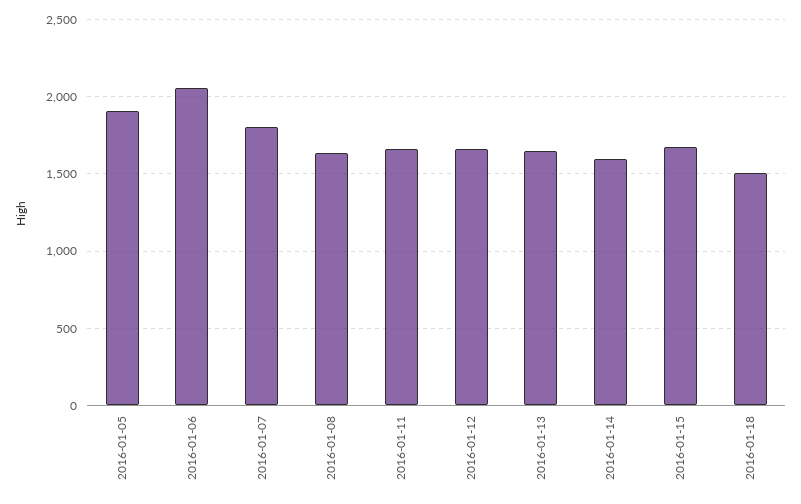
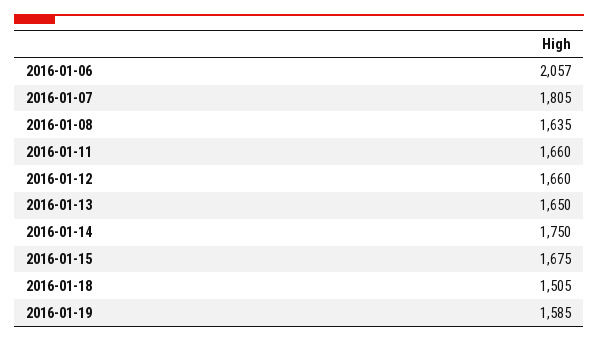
2016-01-05: 1900 -> none
2016-01-14: 1600 -> 1750
2016-01-19: none -> 1585

